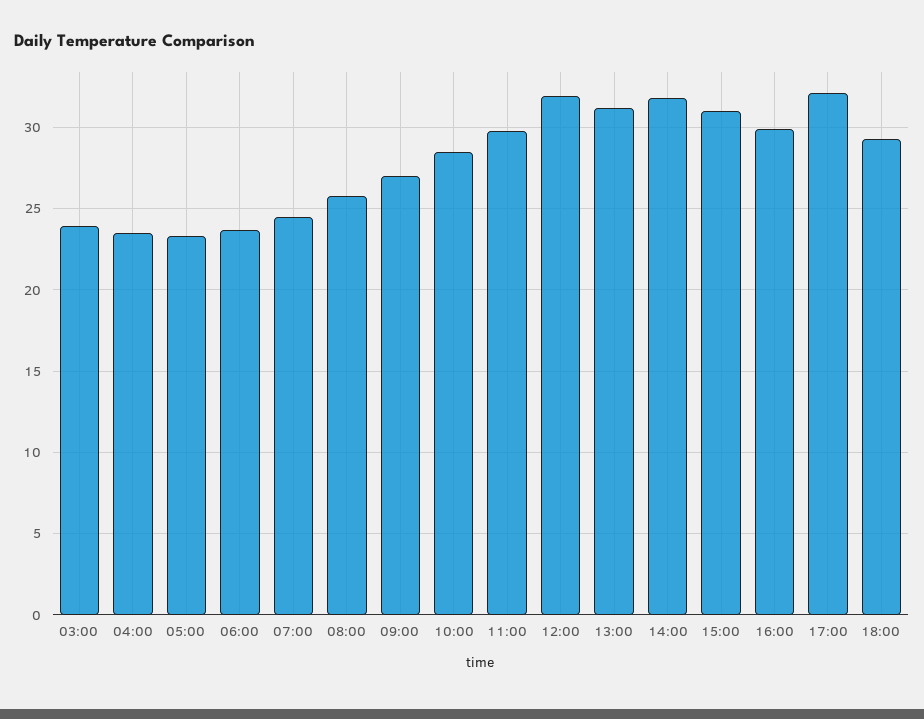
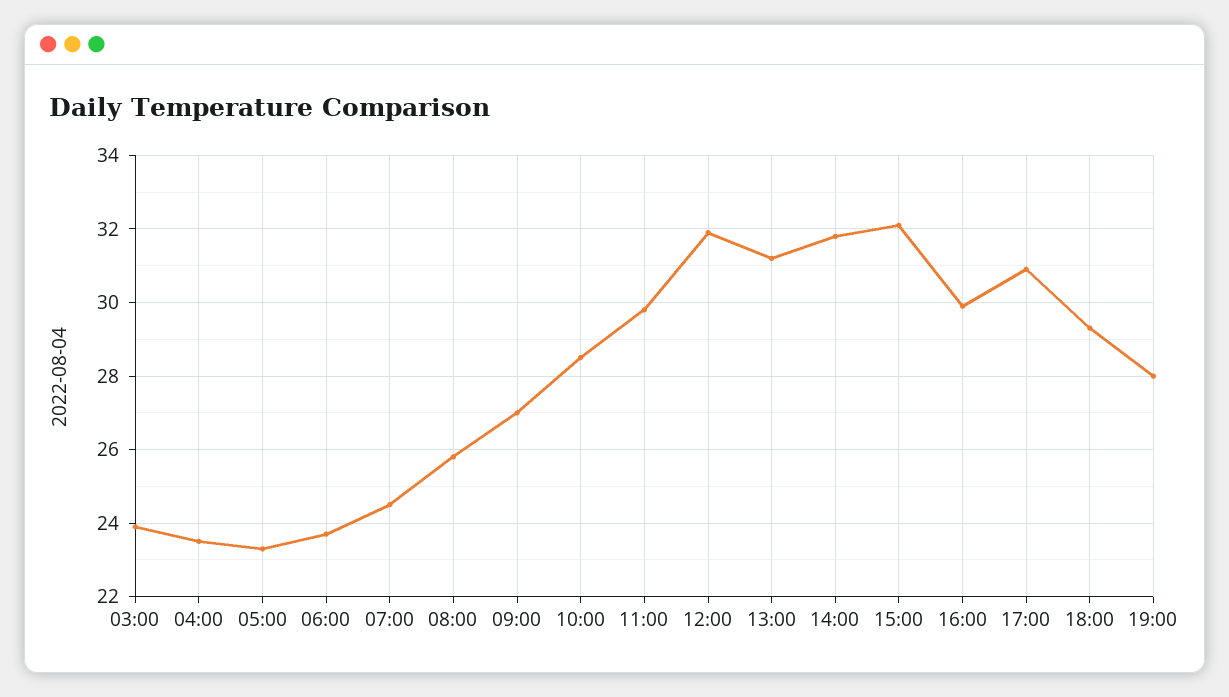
15:00: 31 -> 32
17:00: 32 -> 31
19:00: none -> 28

